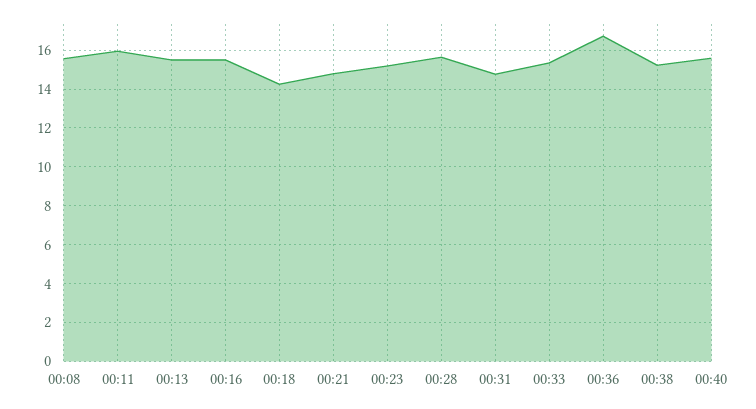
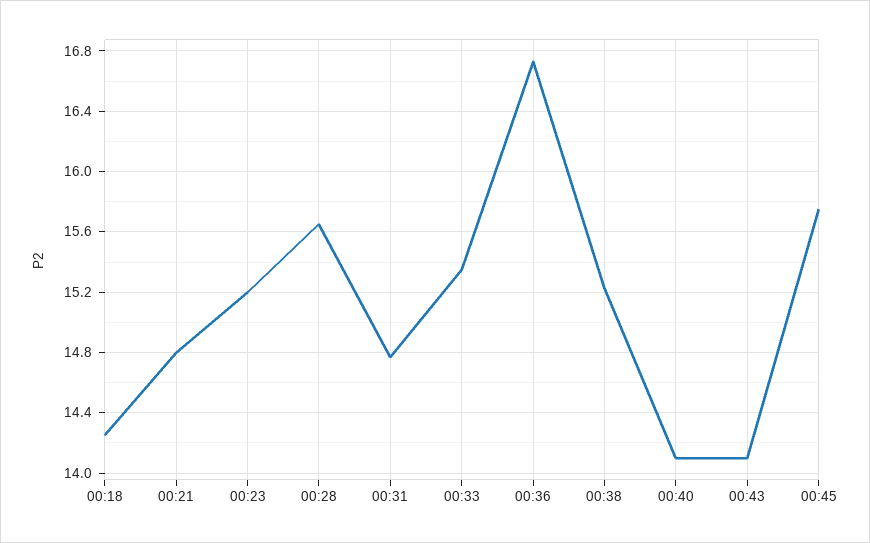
00:08: 15.5 -> none
00:11: 16 -> none
00:13: 15.5 -> none
00:16: 15.5 -> none
00:40: 15.5 -> 14.1
00:43: none -> 14.1
00:45: none -> 15.75

